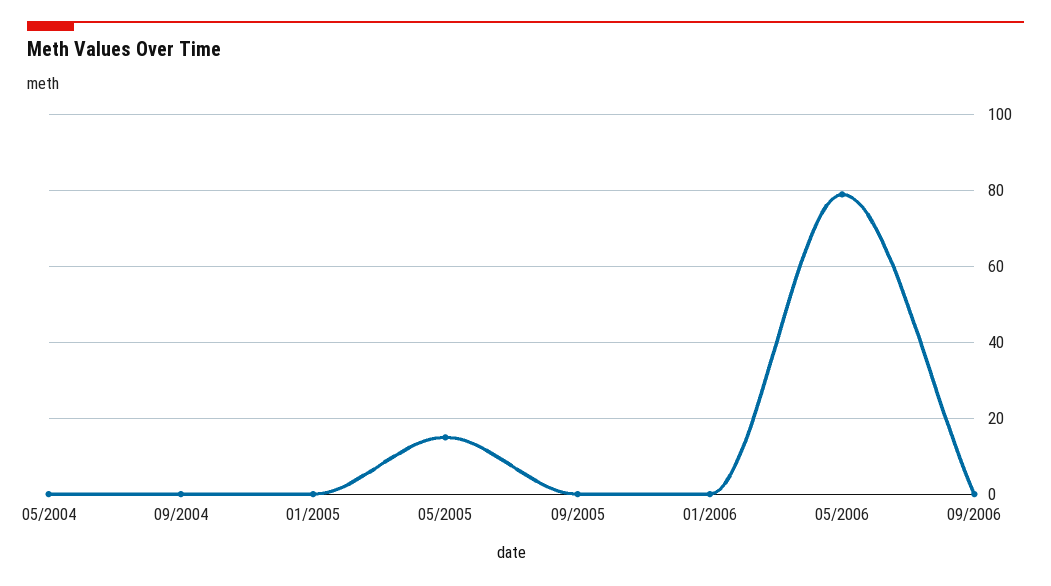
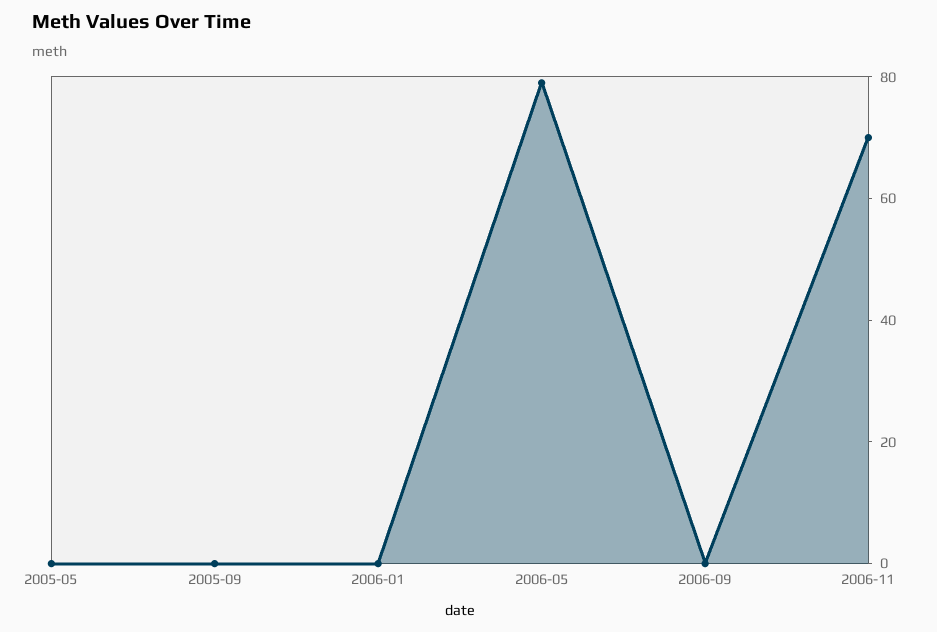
05/2004: 0 -> none
09/2004: 0 -> none
01/2005: 0 -> none
05/2005: 15 -> 0
2006-11: none -> 70

